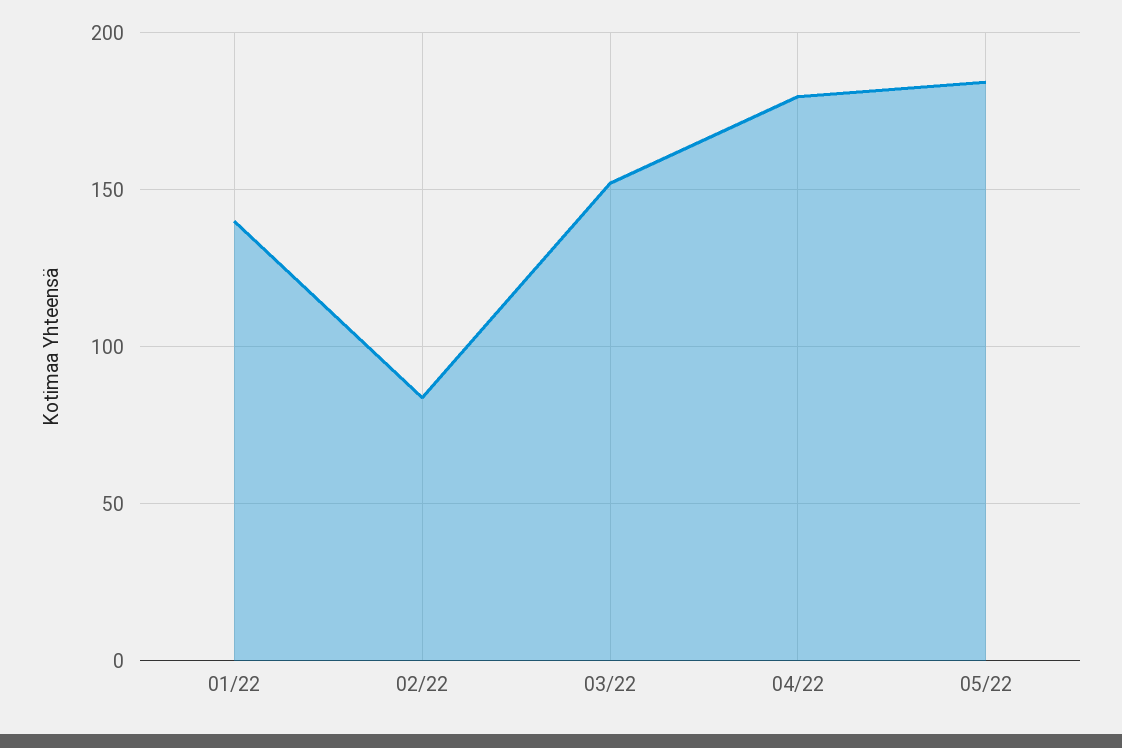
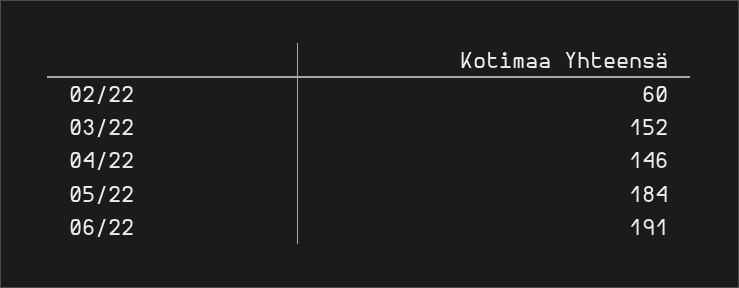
01/22: 140 -> none
02/22: 85 -> 60
04/22: 180 -> 146
06/22: none -> 191

